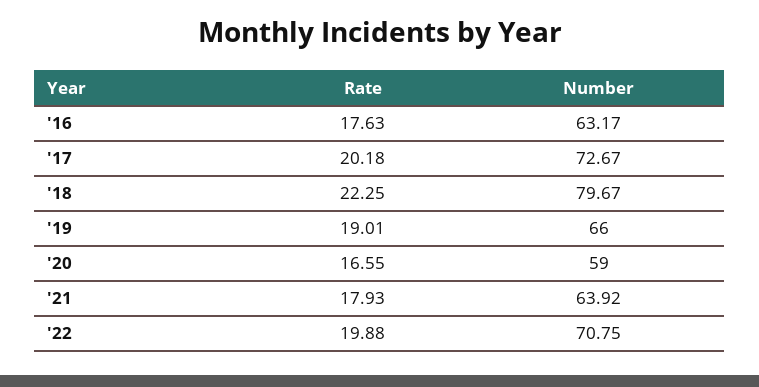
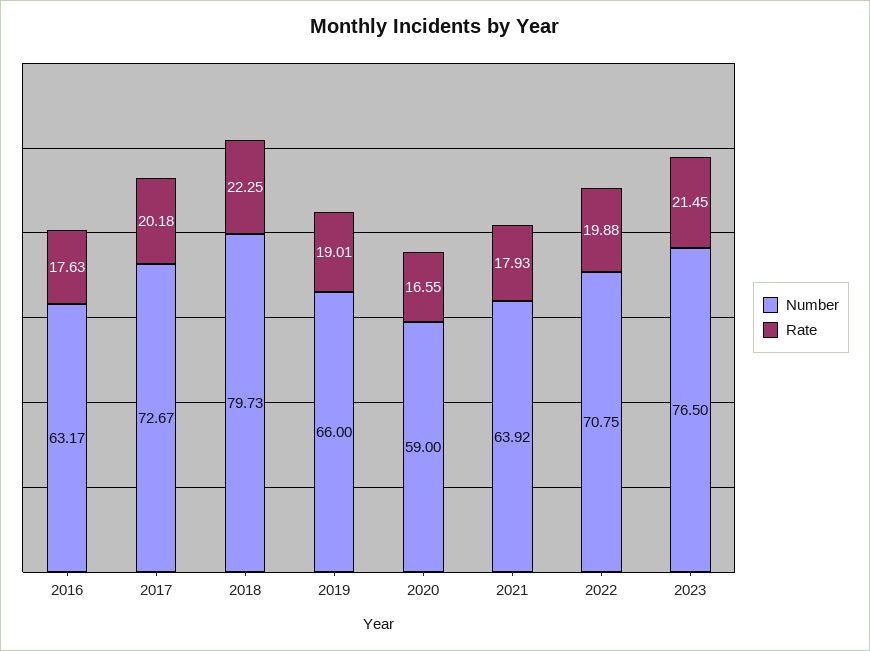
Number, '18: 79.67 -> 79.73
Number, 2023: none -> 76.5
Rate, 2023: none -> 21.45

